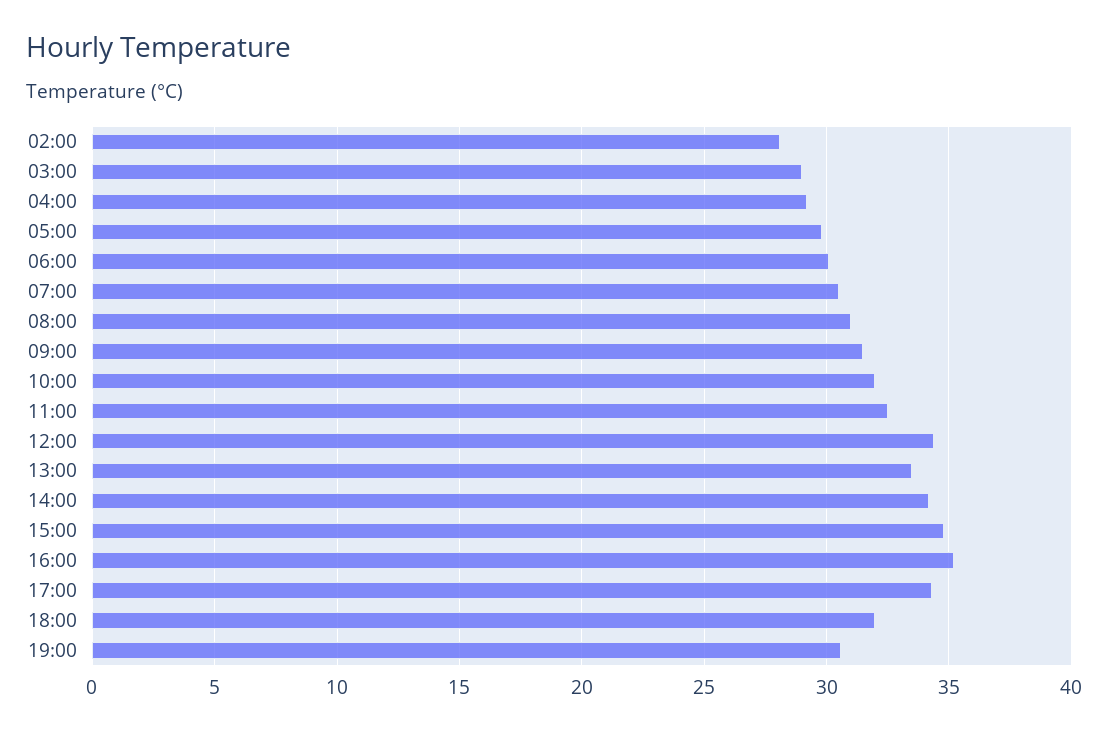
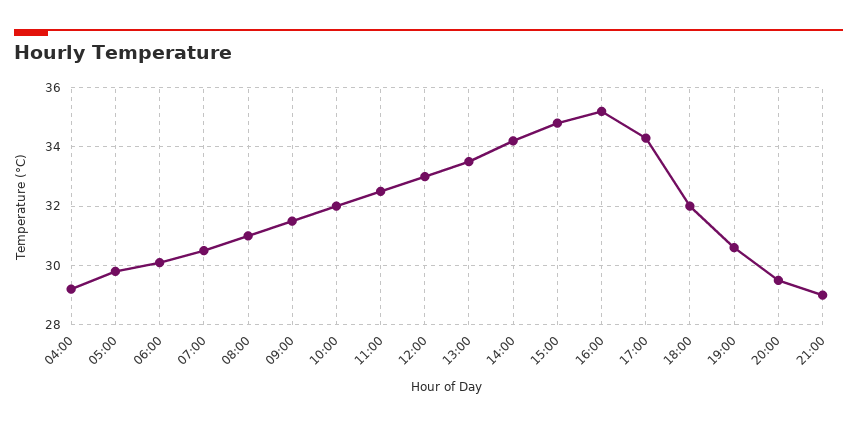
02:00: 28 -> none
03:00: 29 -> none
12:00: 34.5 -> 33
20:00: none -> 29.5
21:00: none -> 29

